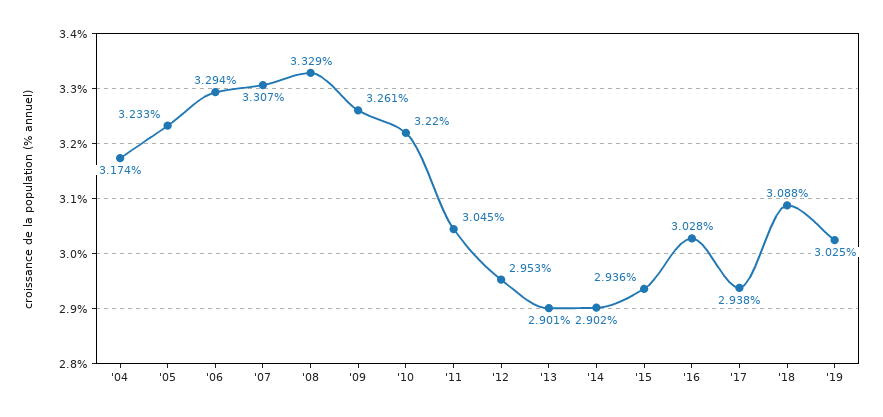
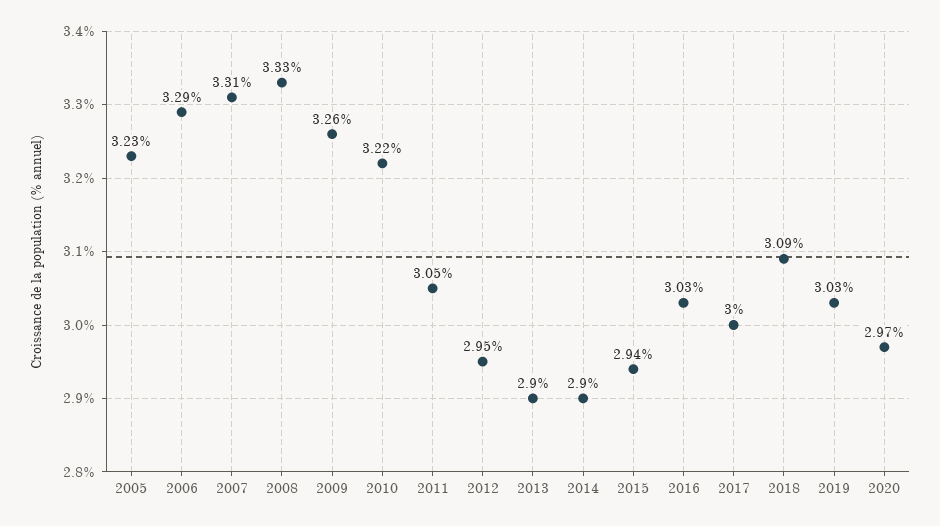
'04: 3.174 -> none
'17: 2.938 -> 3
2020: none -> 2.97

